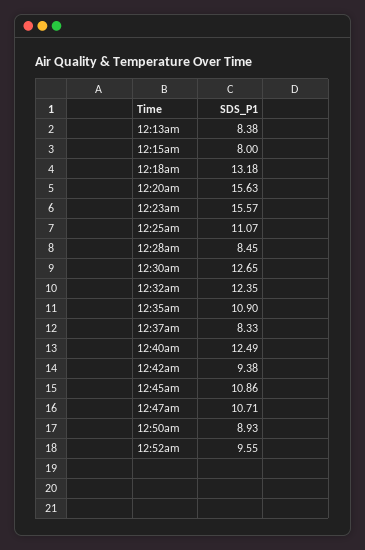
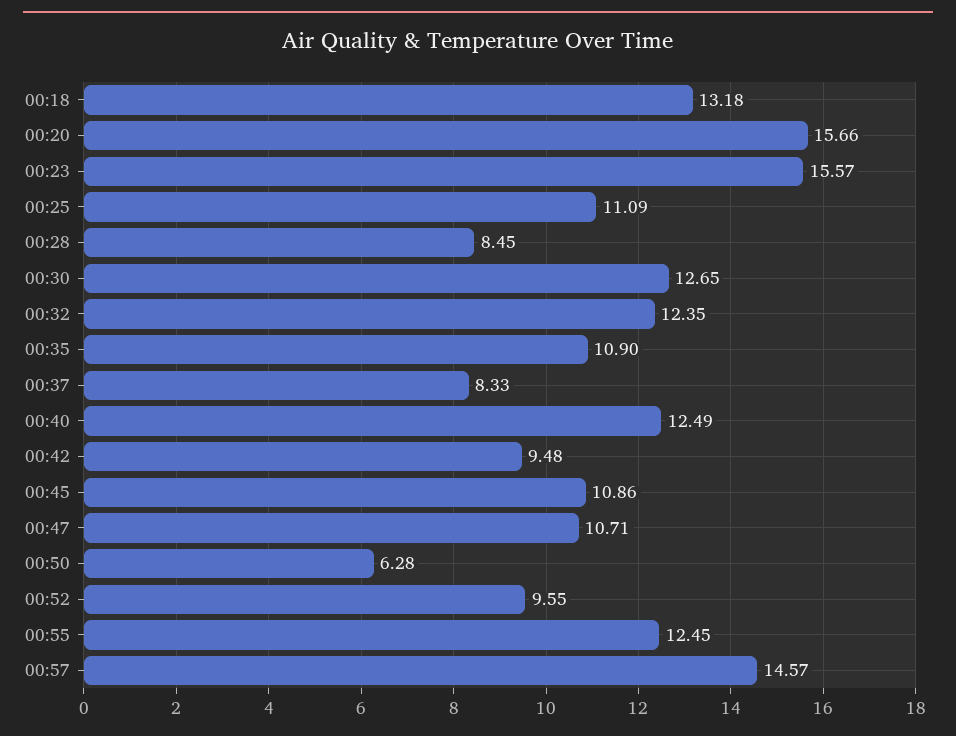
12:13am: 8.38 -> none
12:15am: 8 -> none
12:20am: 15.63 -> 15.66
12:25am: 11.07 -> 11.09
12:42am: 9.38 -> 9.48
12:50am: 8.93 -> 6.28
00:55: none -> 12.45
00:57: none -> 14.57

